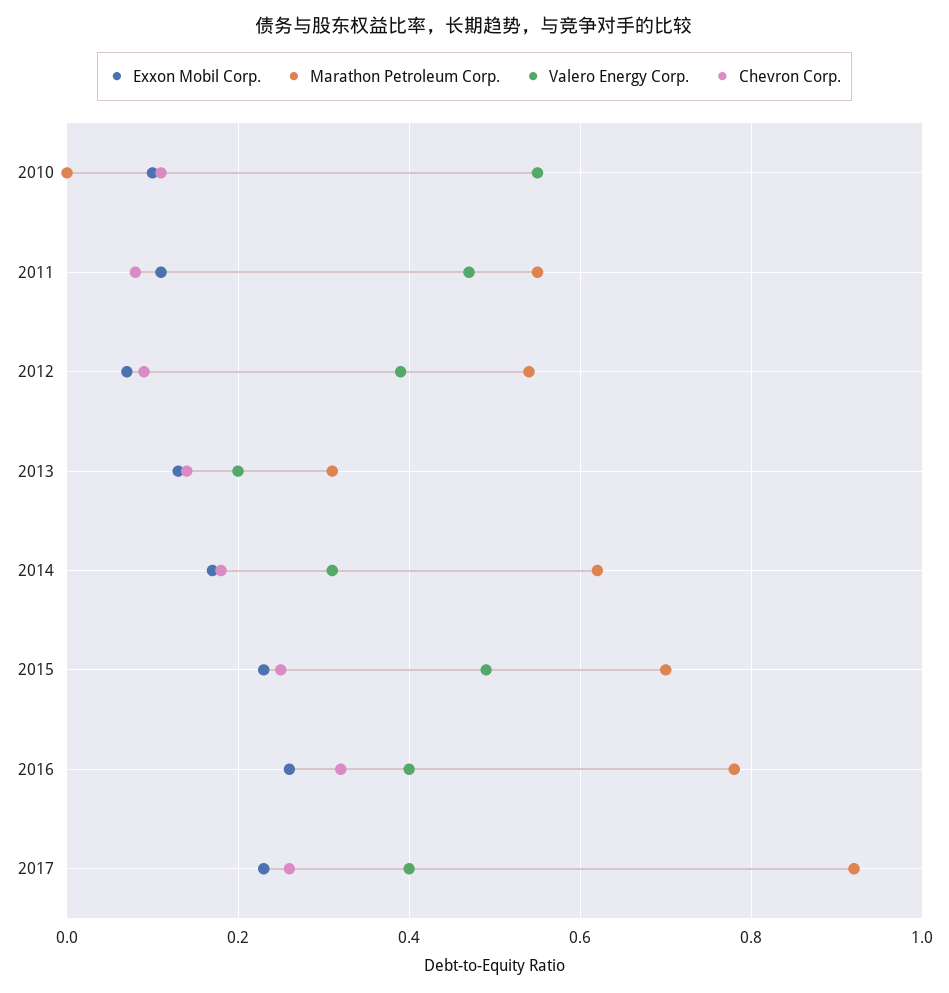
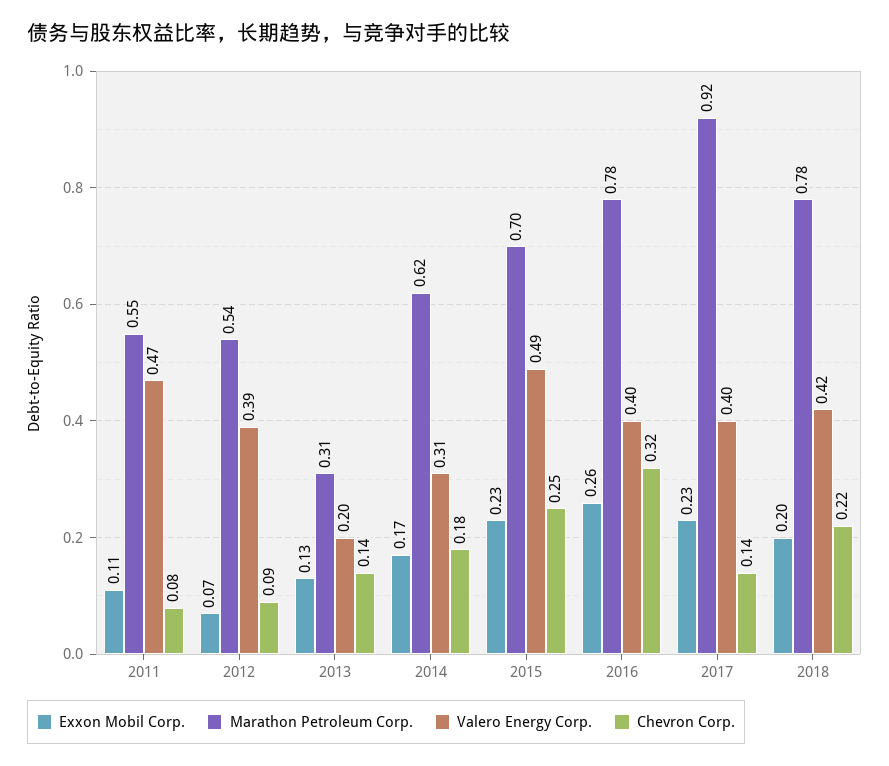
Exxon Mobil Corp., 2010: 0.1 -> none
Marathon Petroleum Corp., 2010: 0 -> none
Valero Energy Corp., 2010: 0.55 -> none
Chevron Corp., 2010: 0.1 -> none
Chevron Corp., 2017: 0.25 -> 0.14
Exxon Mobil Corp., 2018: none -> 0.2
Marathon Petroleum Corp., 2018: none -> 0.78
Valero Energy Corp., 2018: none -> 0.42
Chevron Corp., 2018: none -> 0.22

